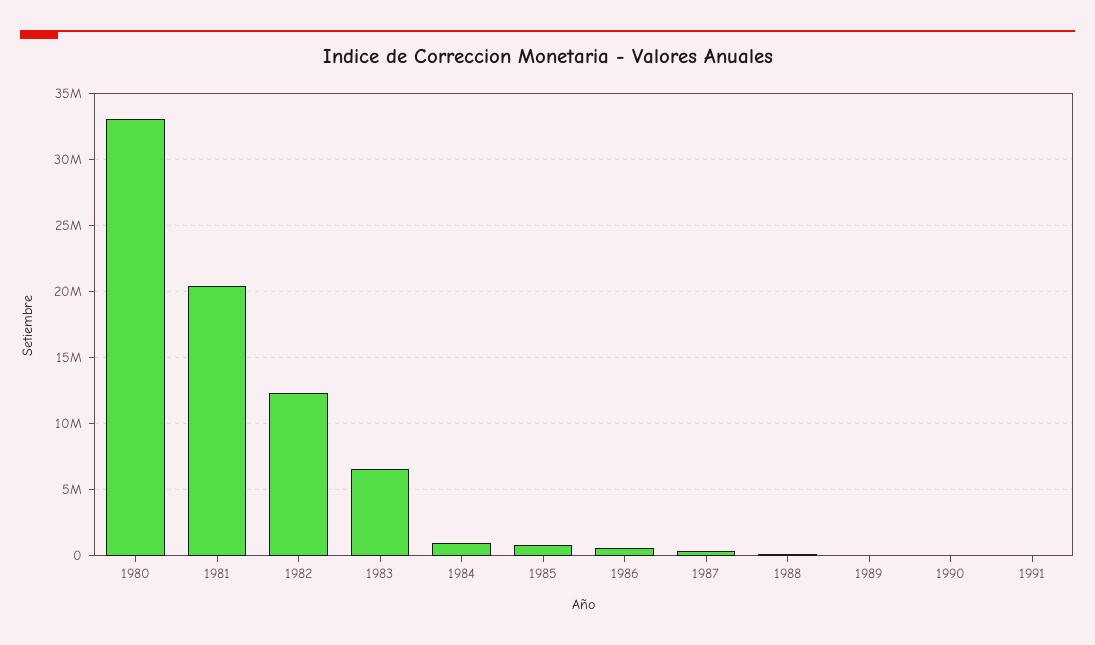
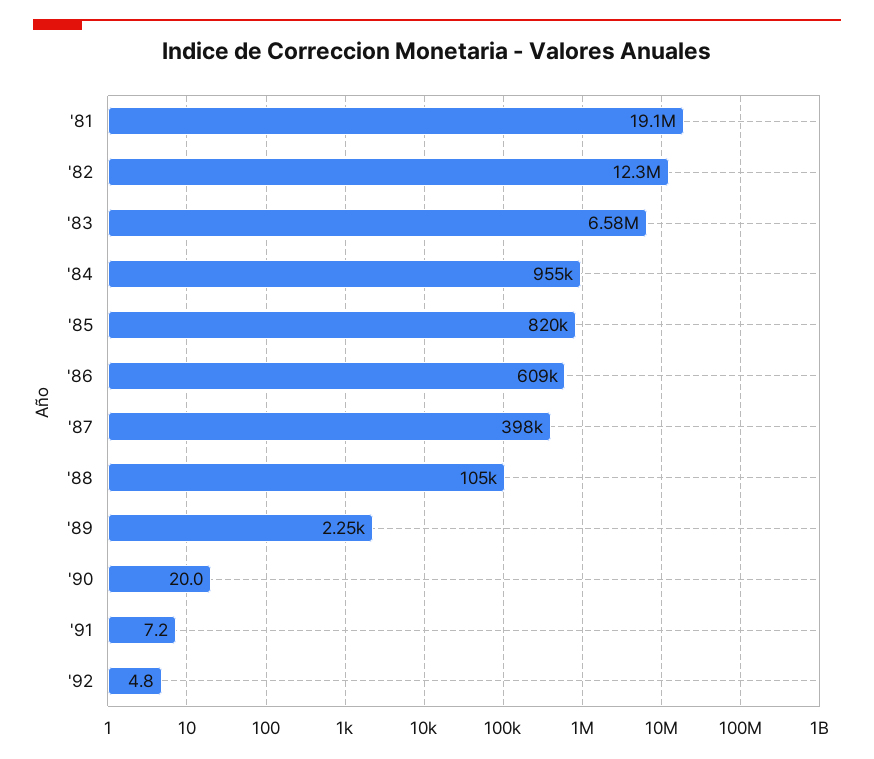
1980: 33000000 -> none
1981: 20500000 -> 19100000
'92: none -> 4.8

